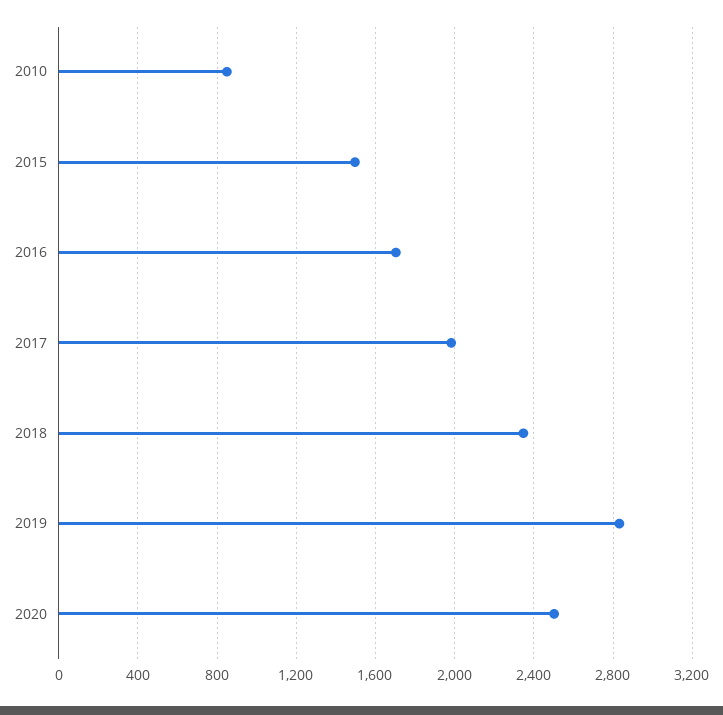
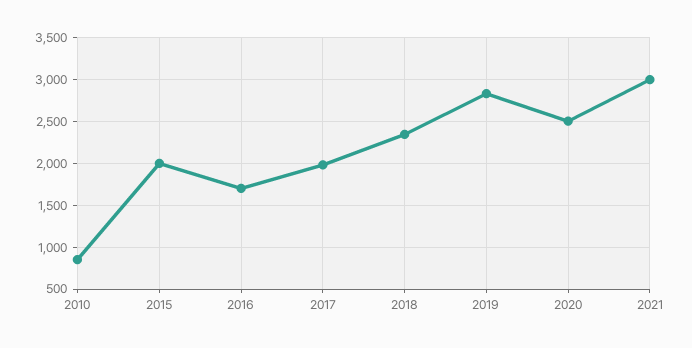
2015: 1500 -> 2000
2021: none -> 3000

